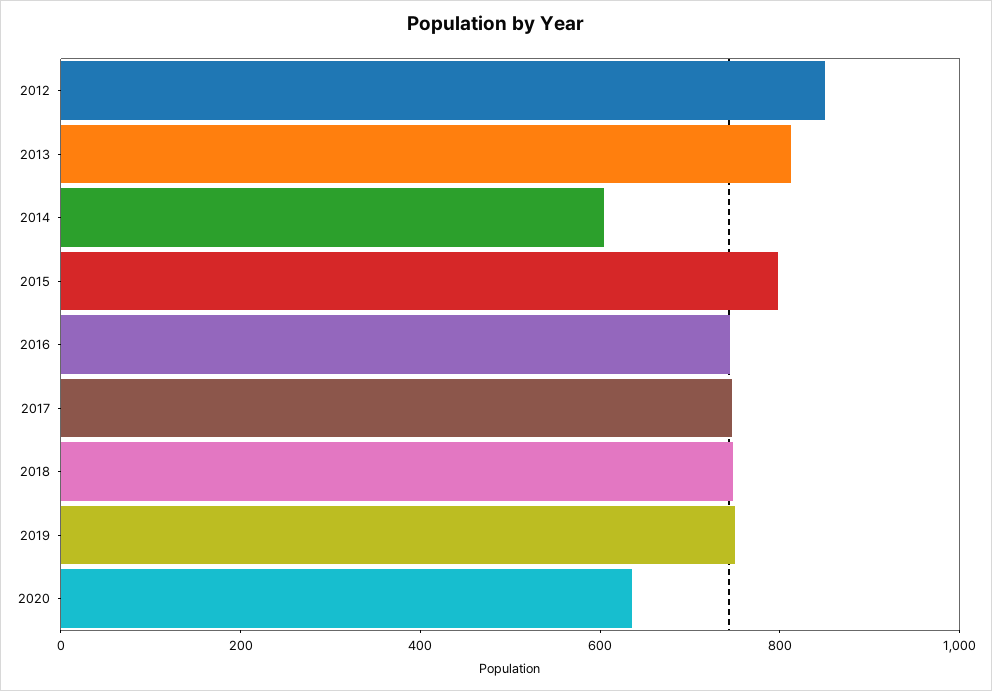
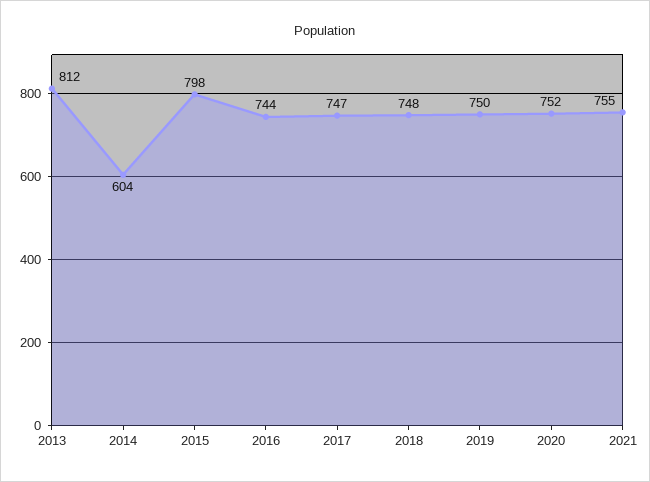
2012: 850 -> none
2020: 650 -> 752
2021: none -> 755

